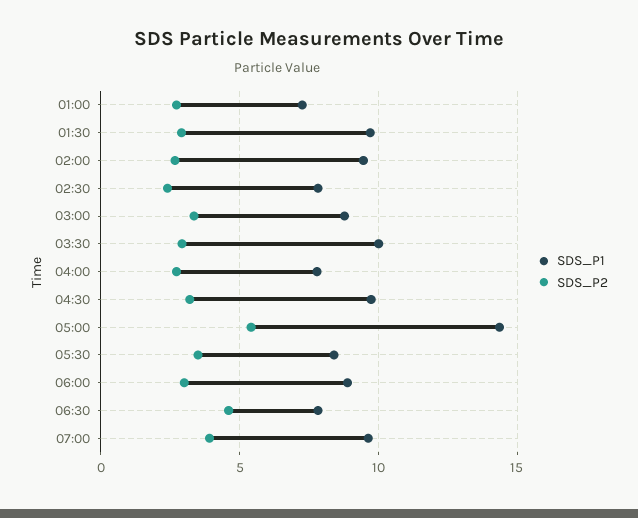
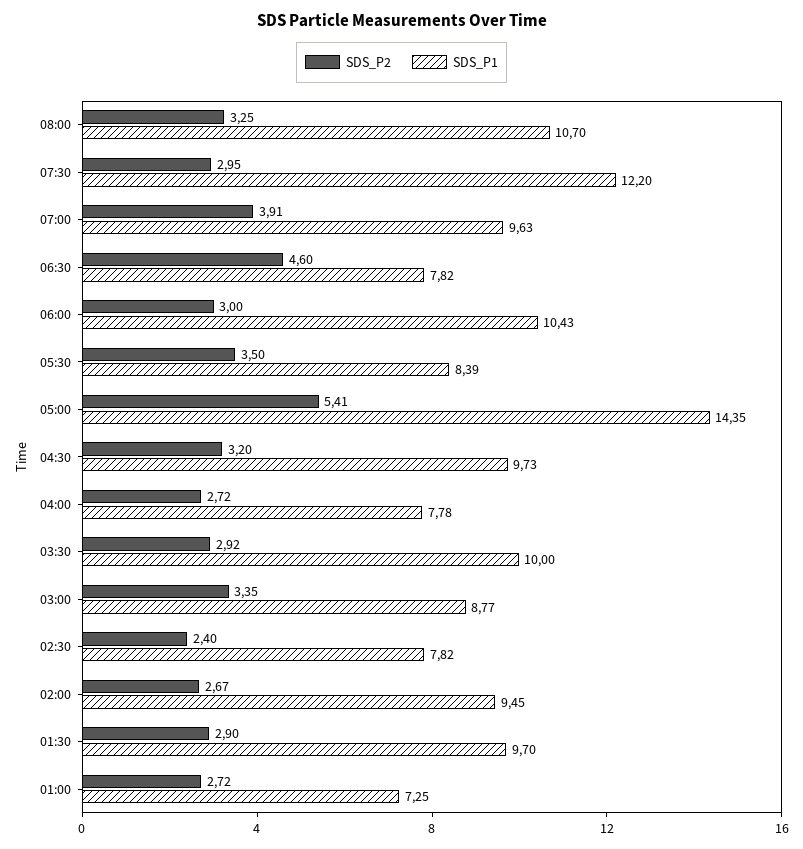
SDS_P1, 06:00: 9 -> 10.43
SDS_P2, 08:00: none -> 3.25
SDS_P1, 08:00: none -> 10.7
SDS_P2, 07:30: none -> 2.95
SDS_P1, 07:30: none -> 12.2

